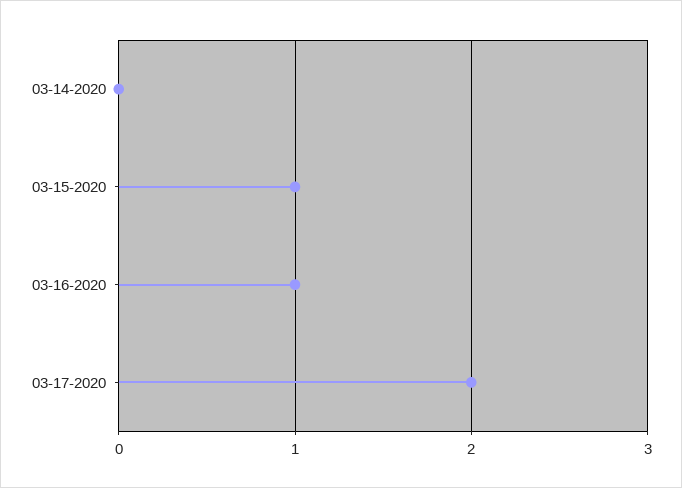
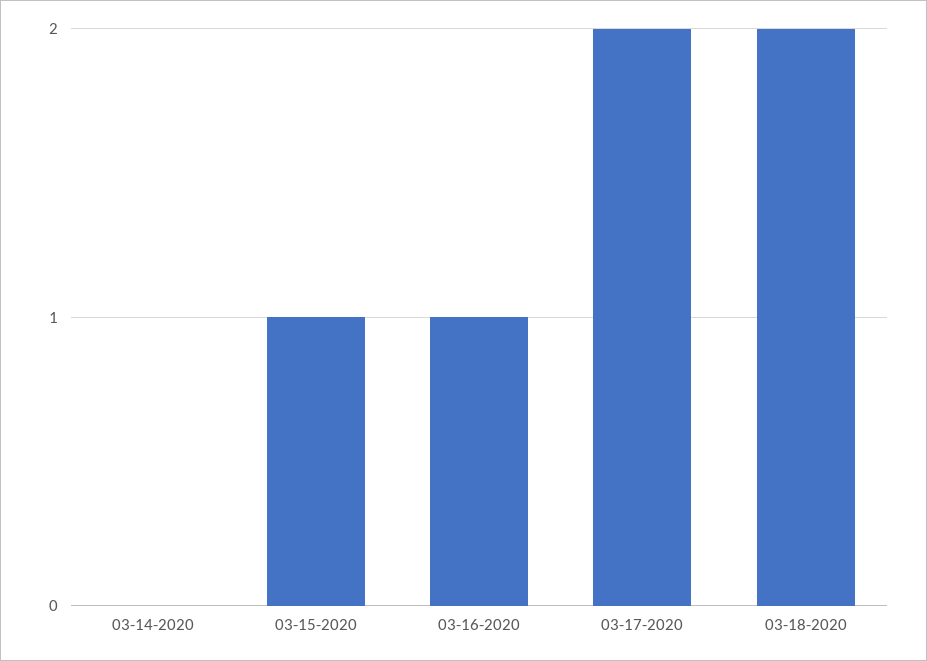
03-18-2020: none -> 2

